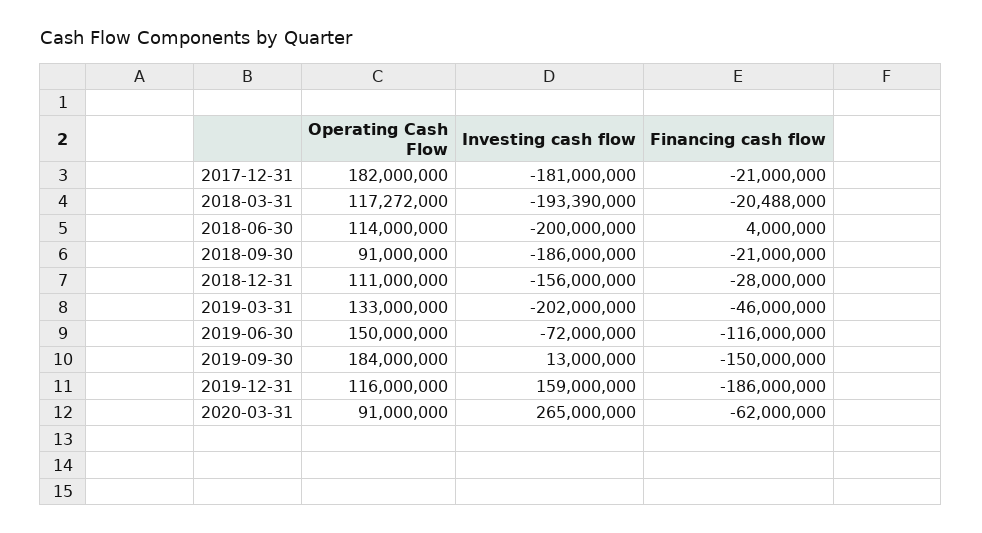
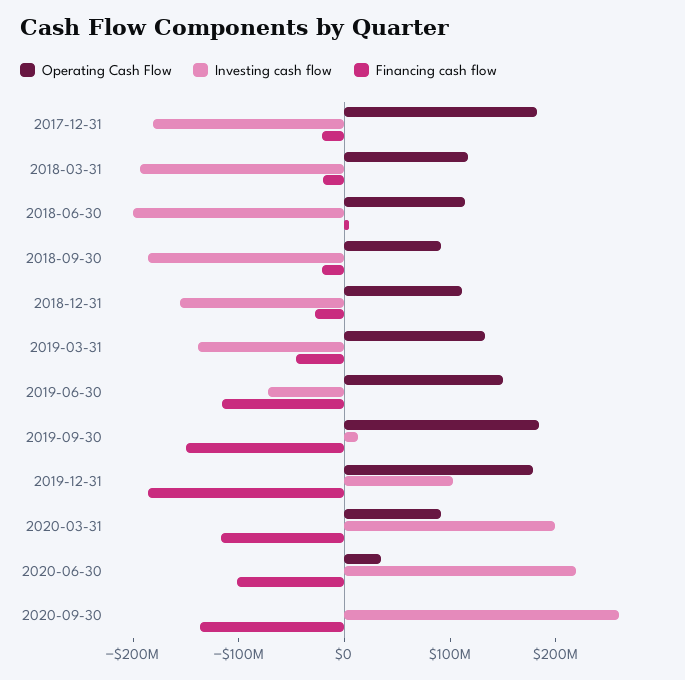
Investing cash flow, 2019-03-31: -202000000 -> -140000000
Operating Cash Flow, 2019-12-31: 116000000 -> 180000000
Investing cash flow, 2019-12-31: 159000000 -> 100000000
Investing cash flow, 2020-03-31: 265000000 -> 200000000
Financing cash flow, 2020-03-31: -62000000 -> -120000000
Operating Cash Flow, 2020-06-30: none -> 40000000
Investing cash flow, 2020-06-30: none -> 220000000
Financing cash flow, 2020-06-30: none -> -100000000
Operating Cash Flow, 2020-09-30: none -> 0
Investing cash flow, 2020-09-30: none -> 260000000
Financing cash flow, 2020-09-30: none -> -140000000

